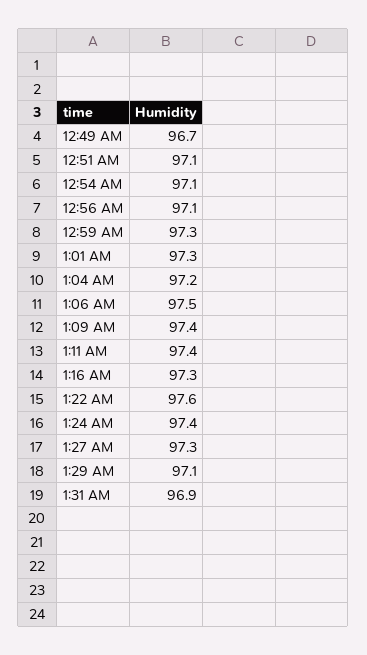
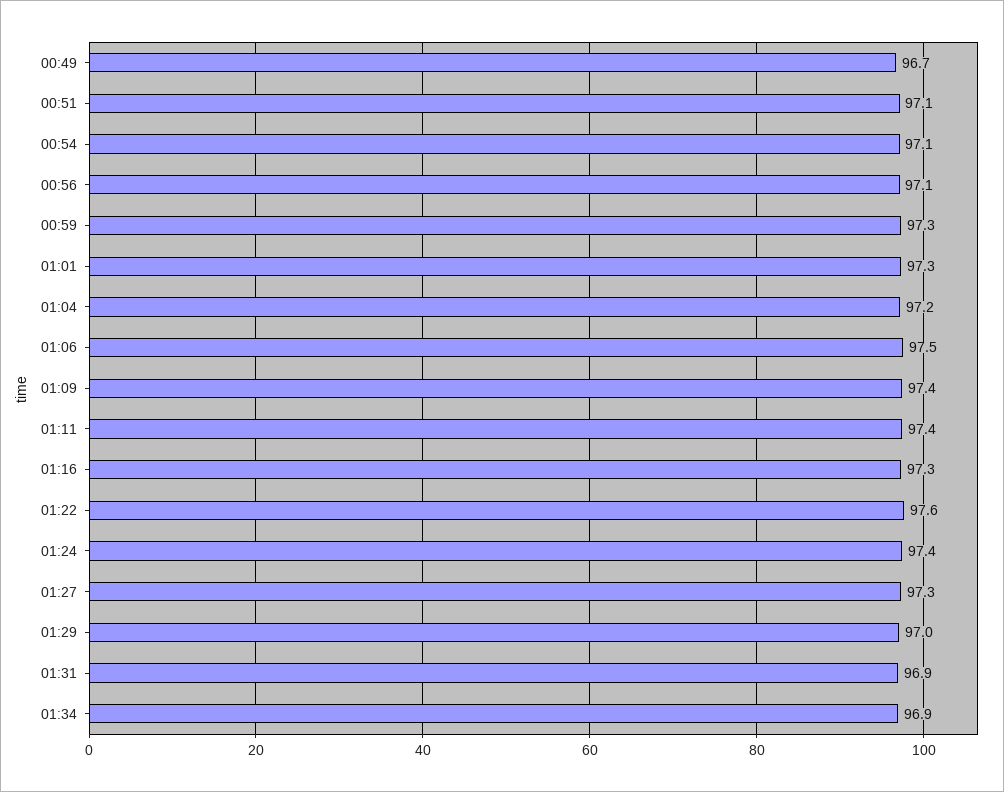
1:29 AM: 97.1 -> 97
01:34: none -> 96.9

